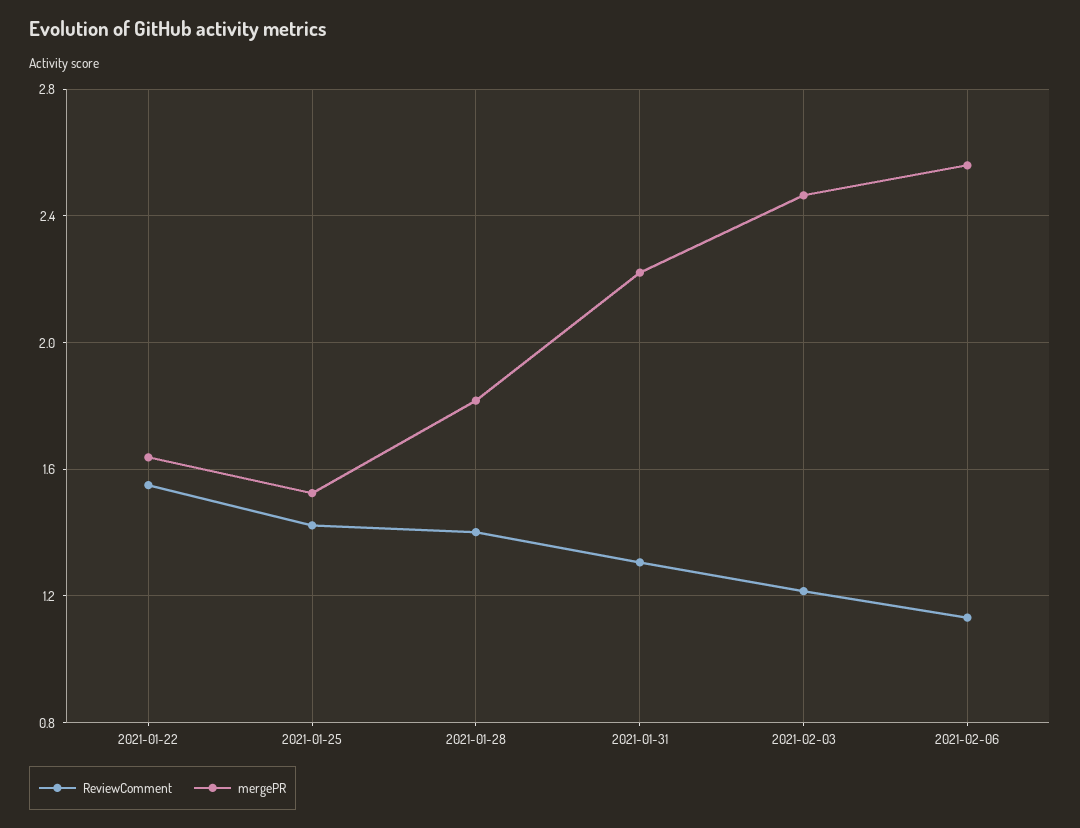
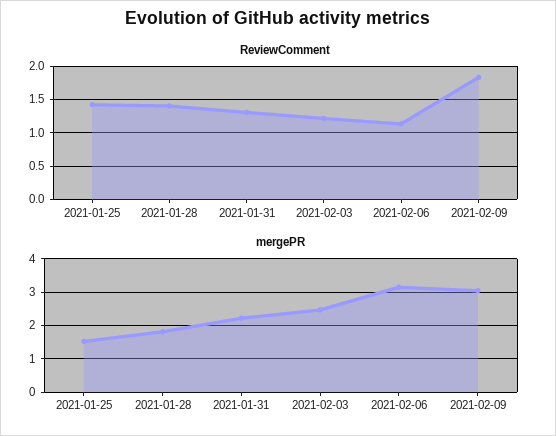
ReviewComment, 2021-01-22: 1.55 -> none
mergePR, 2021-01-22: 1.65 -> none
mergePR, 2021-02-06: 2.55 -> 3.2
ReviewComment, 2021-02-09: none -> 1.8
mergePR, 2021-02-09: none -> 3

